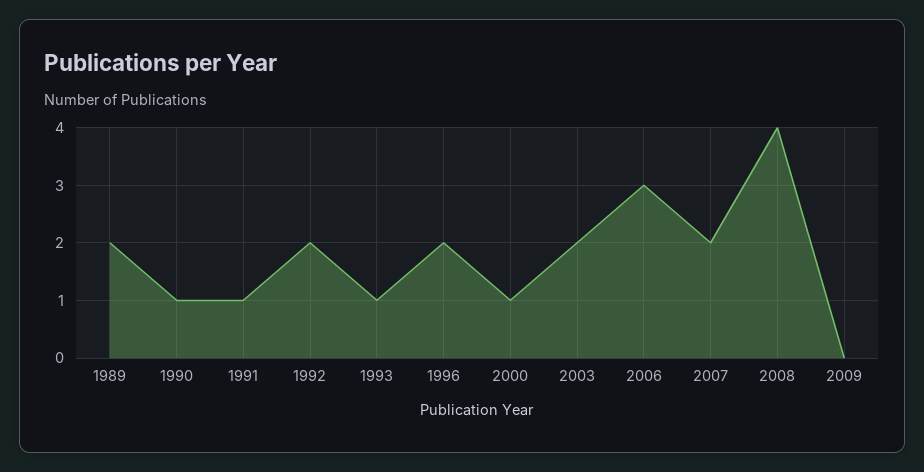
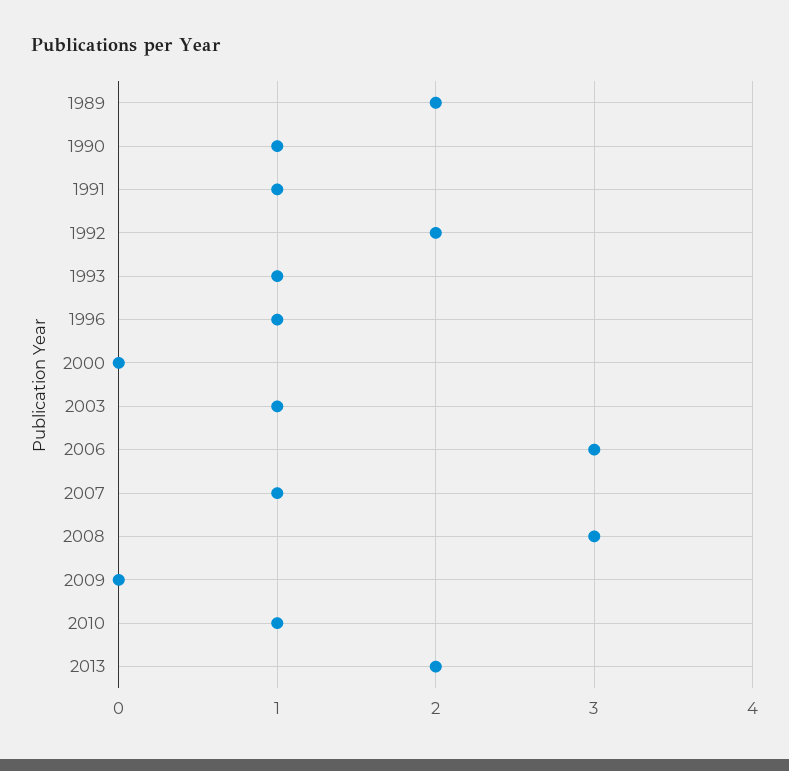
1996: 2 -> 1
2000: 1 -> 0
2003: 2 -> 1
2007: 2 -> 1
2008: 4 -> 3
2010: none -> 1
2013: none -> 2

